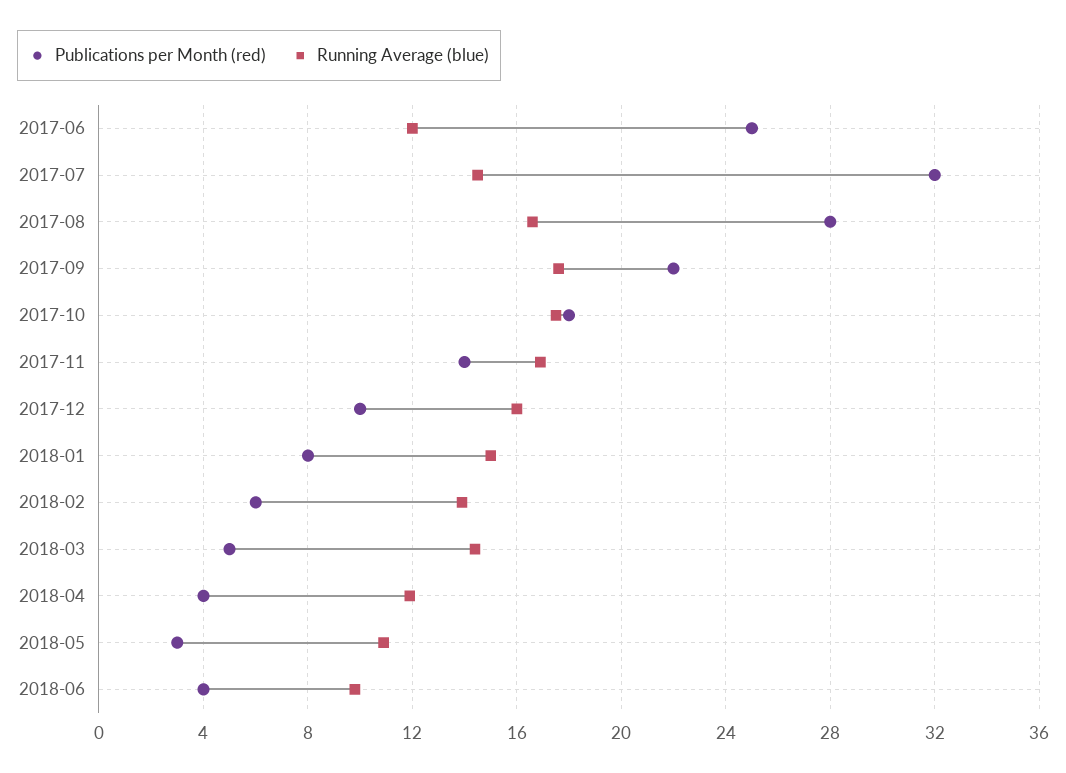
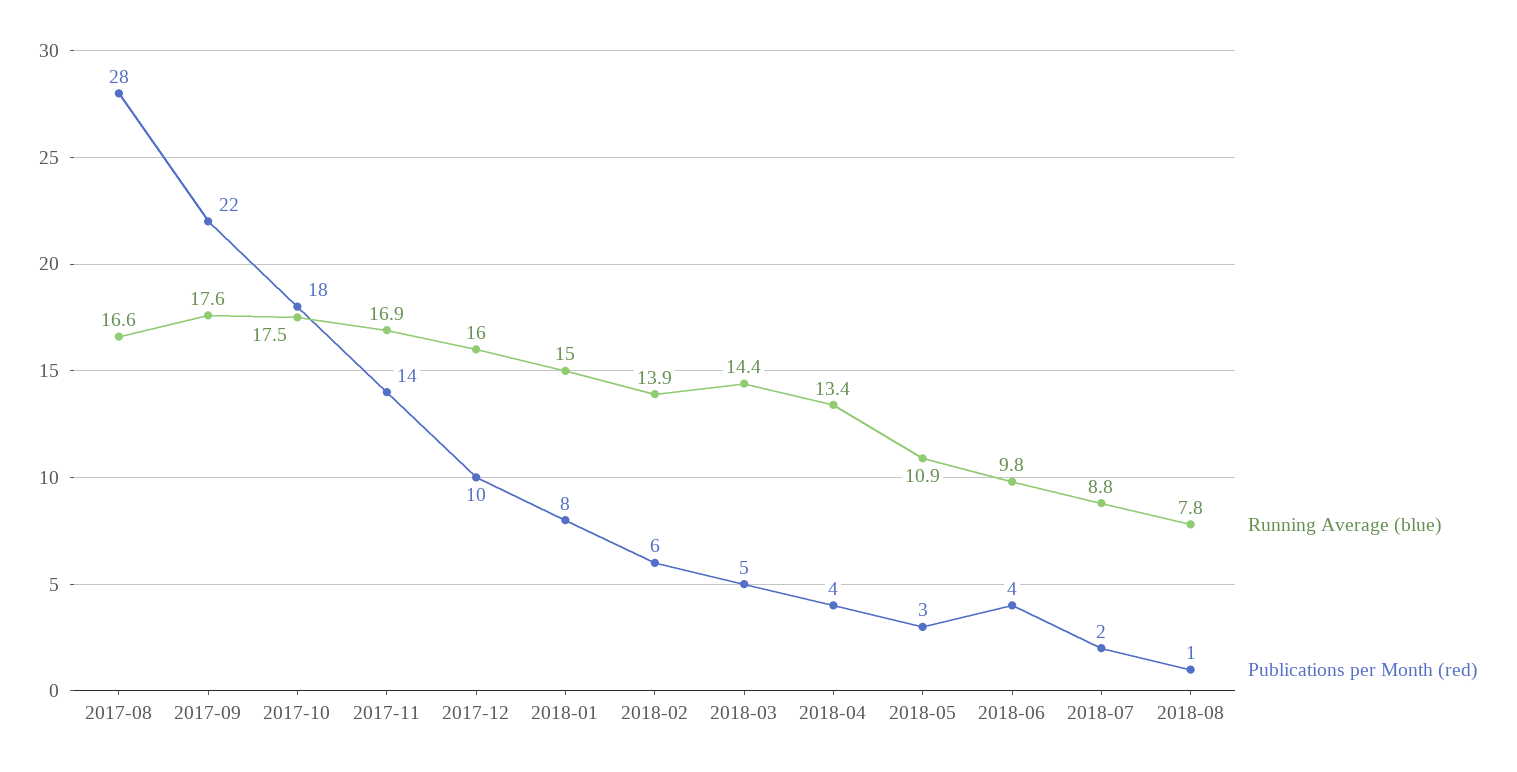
Publications per Month (red), 2017-06: 25 -> none
Running Average (blue), 2017-06: 12 -> none
Publications per Month (red), 2017-07: 32 -> none
Running Average (blue), 2017-07: 14.5 -> none
Running Average (blue), 2018-04: 12 -> 13.4
Running Average (blue), 2018-07: none -> 8.8
Publications per Month (red), 2018-07: none -> 2
Running Average (blue), 2018-08: none -> 7.8
Publications per Month (red), 2018-08: none -> 1

